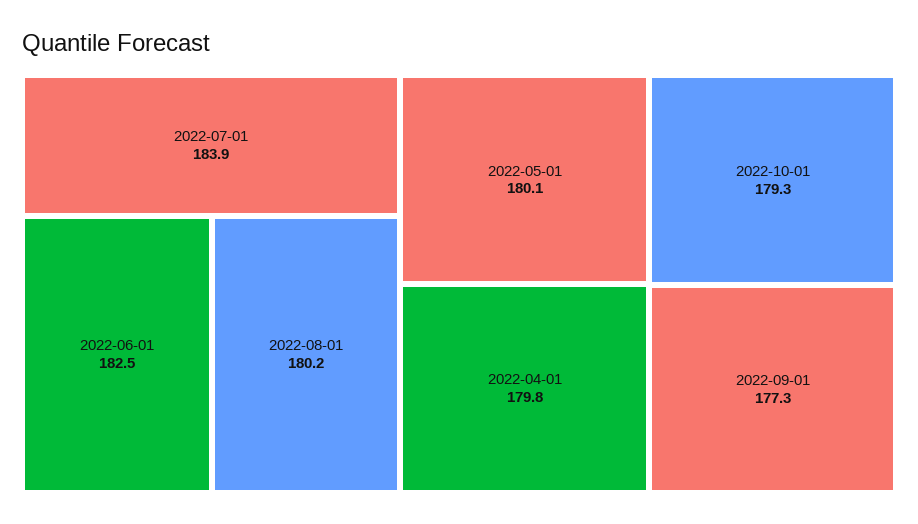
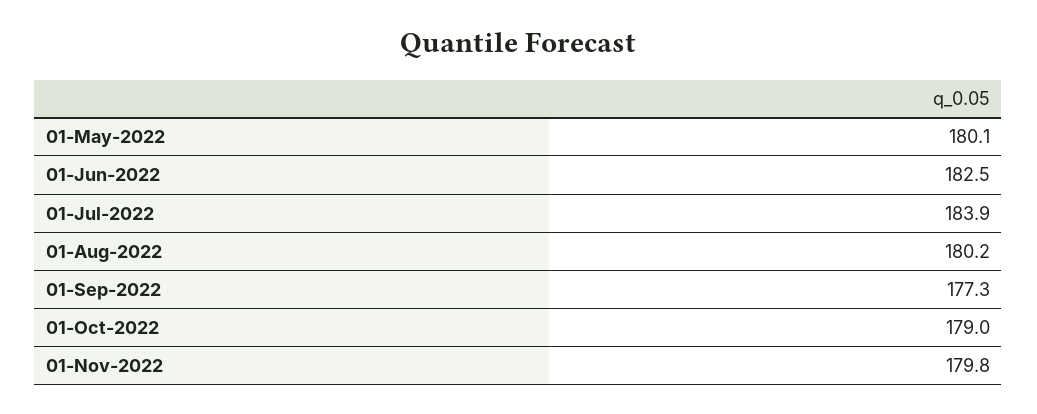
2022-04-01: 179.8 -> none
2022-10-01: 179.3 -> 179
01-Nov-2022: none -> 179.8

